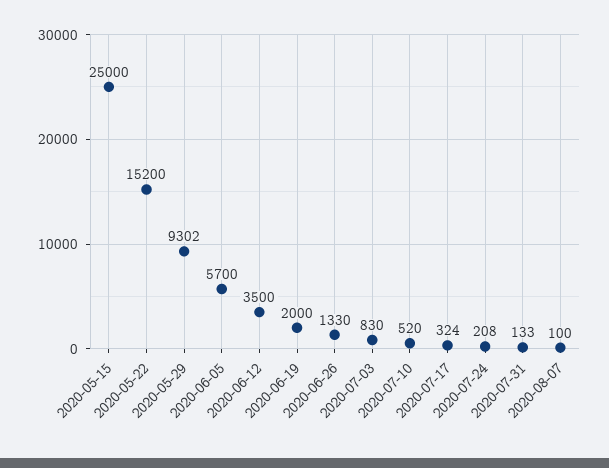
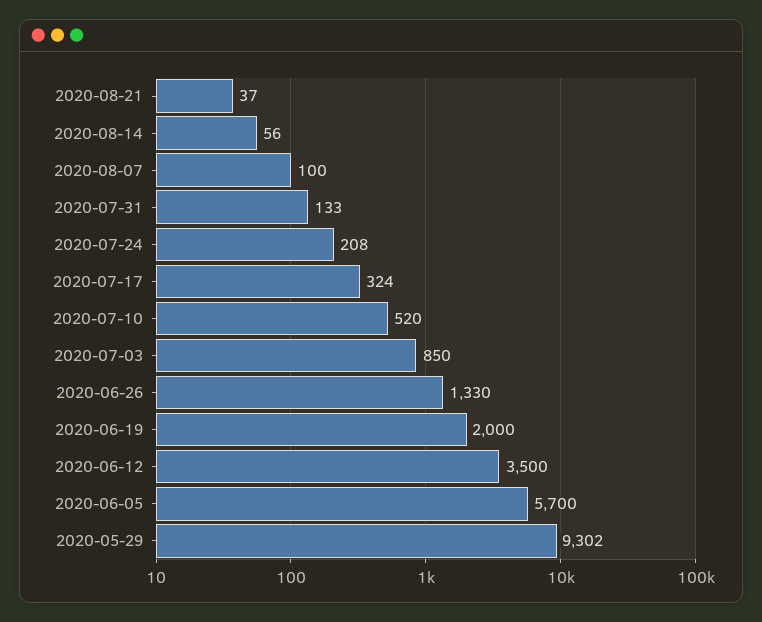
2020-05-15: 25000 -> none
2020-05-22: 15200 -> none
2020-07-03: 830 -> 850
2020-08-21: none -> 37
2020-08-14: none -> 56

